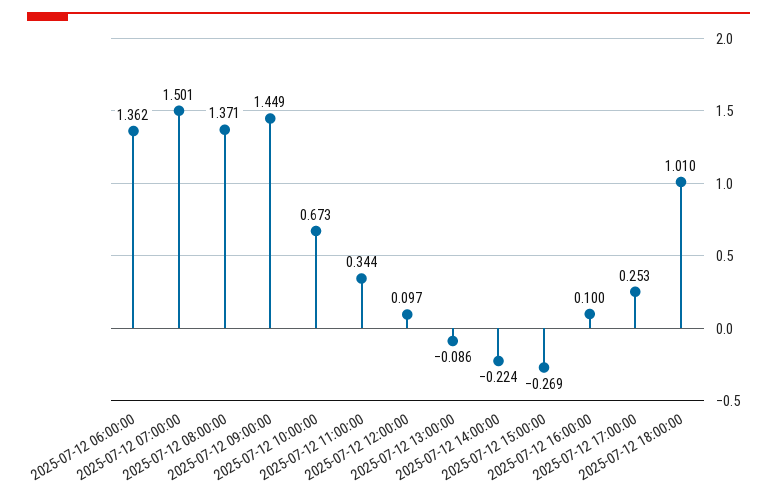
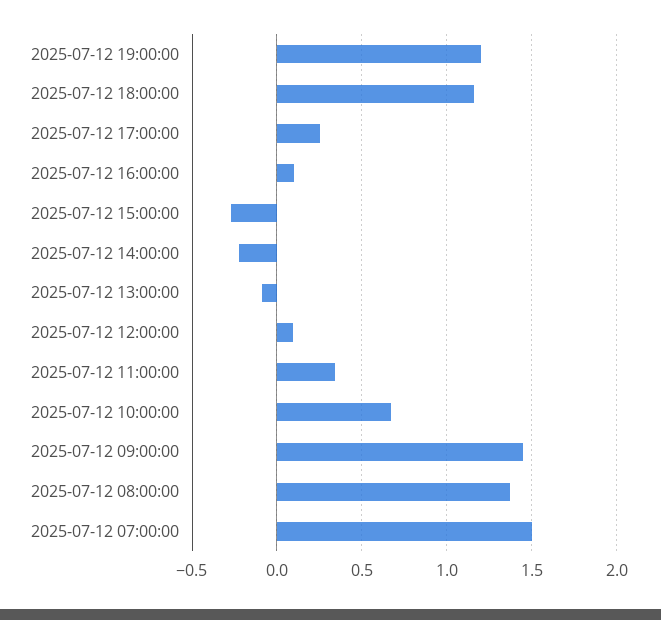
2025-07-12 06:00:00: 1.362 -> none
2025-07-12 18:00:00: 1.01 -> 1.15
2025-07-12 19:00:00: none -> 1.2

